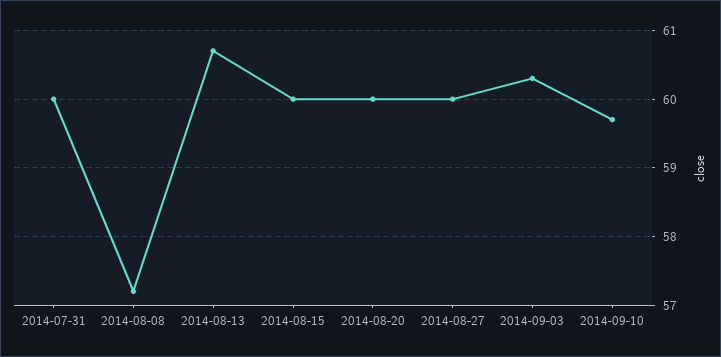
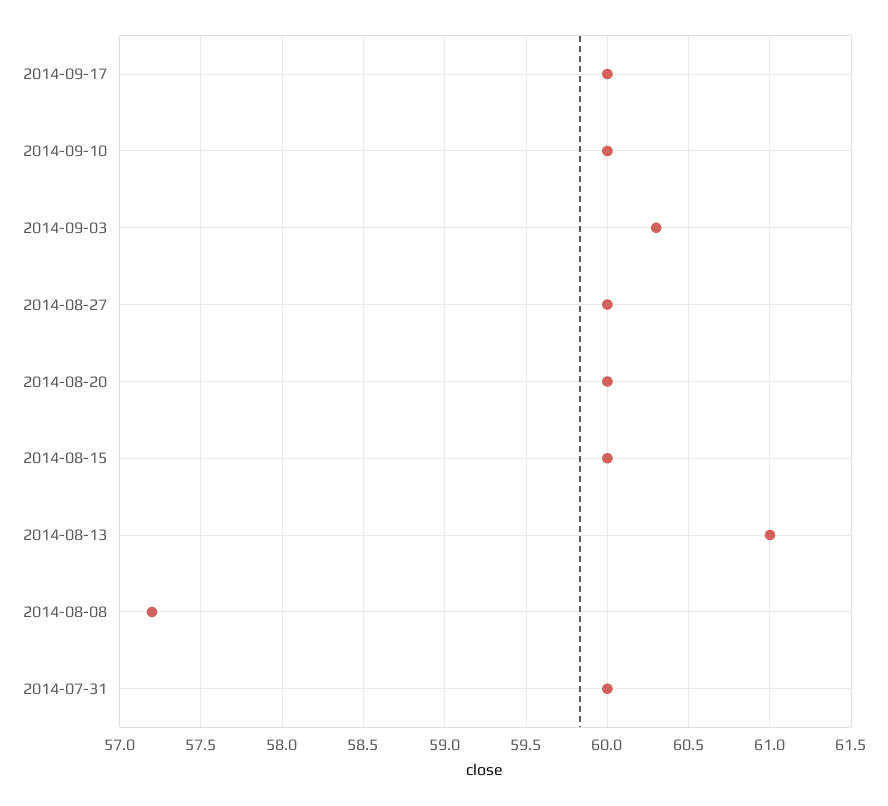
2014-08-13: 60.7 -> 61
2014-09-10: 59.7 -> 60
2014-09-17: none -> 60

